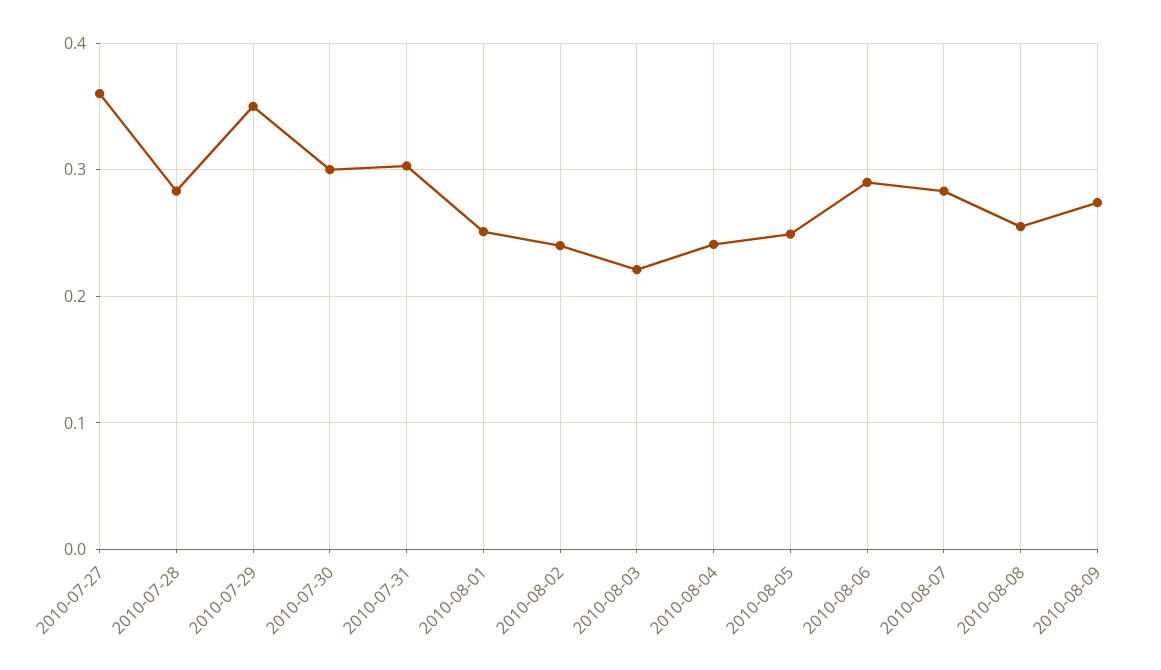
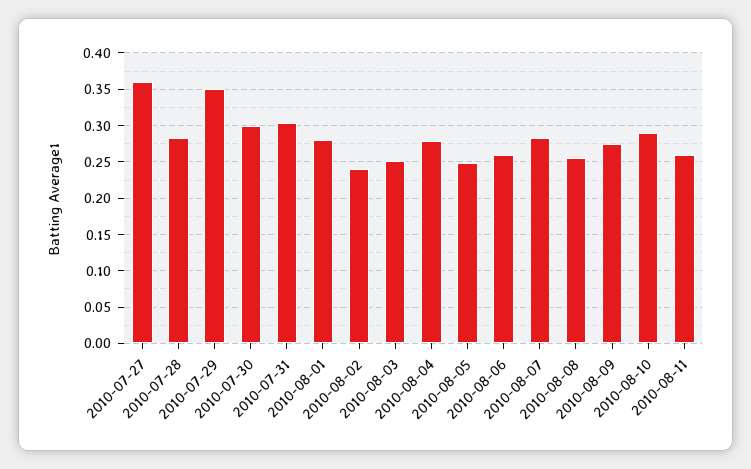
2010-08-01: 0.25 -> 0.28
2010-08-03: 0.22 -> 0.25
2010-08-04: 0.24 -> 0.28
2010-08-06: 0.29 -> 0.26
2010-08-10: none -> 0.29
2010-08-11: none -> 0.26

